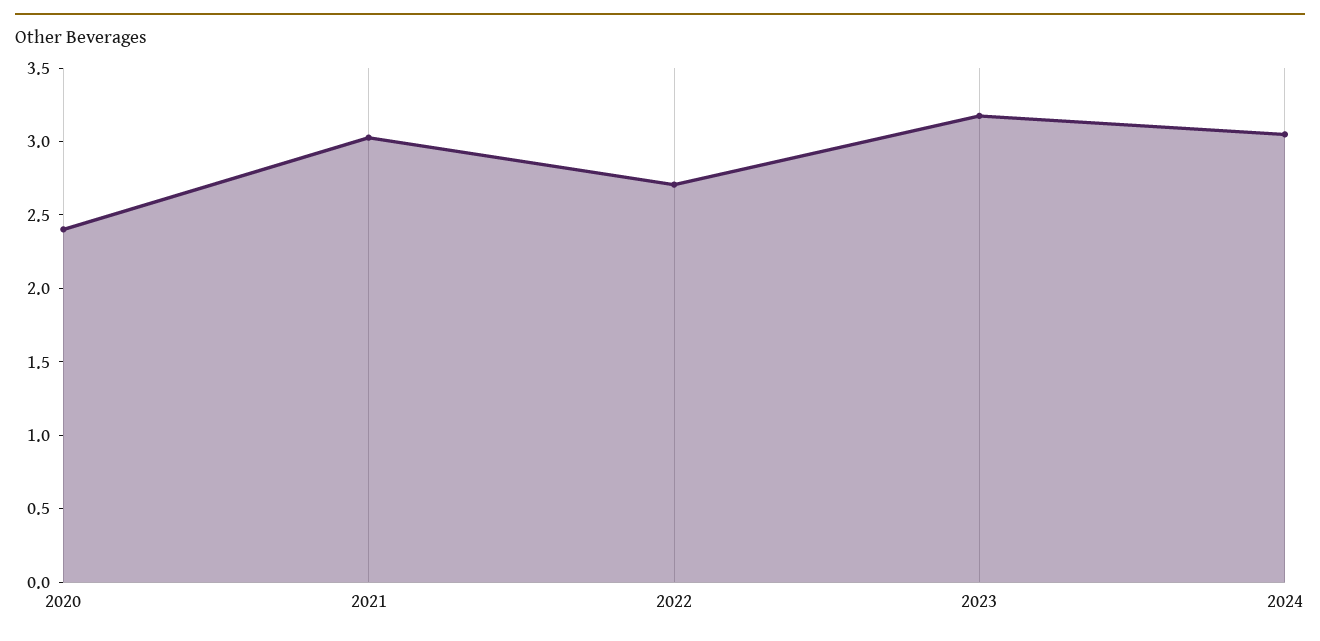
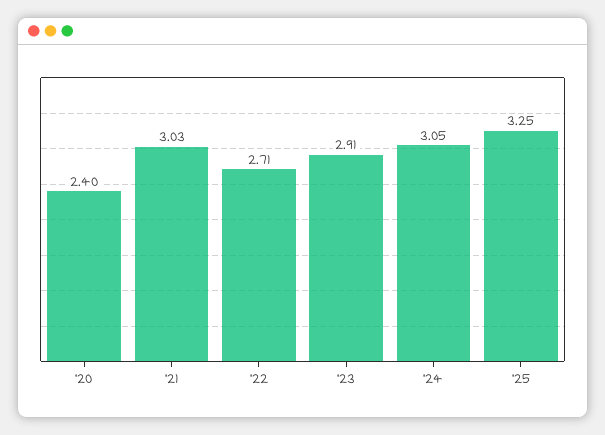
2023: 3.2 -> 2.91
'25: none -> 3.25

